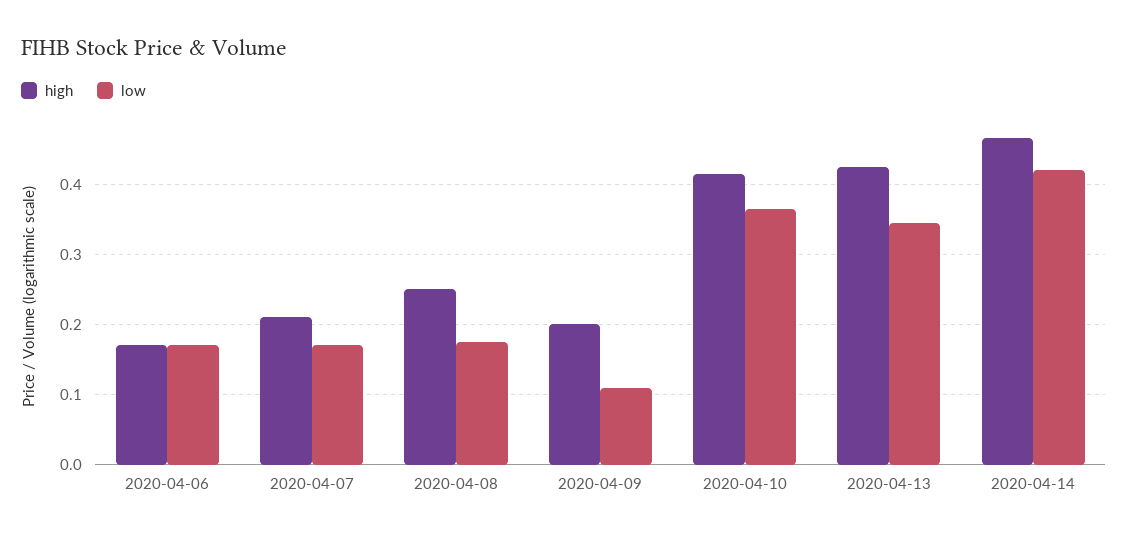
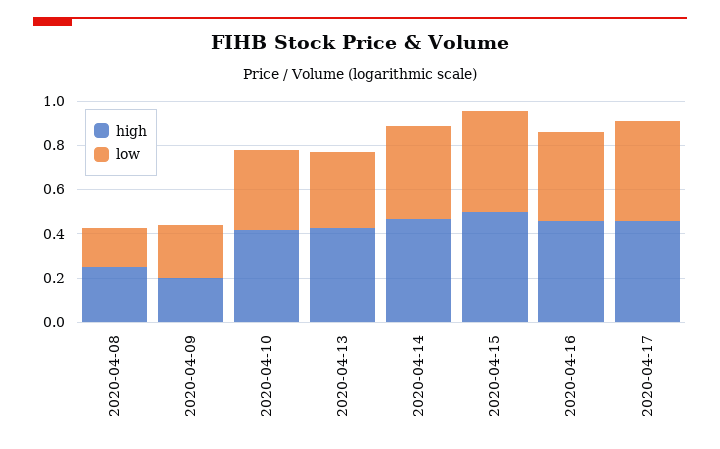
high, 2020-04-06: 0.17 -> none
low, 2020-04-06: 0.17 -> none
high, 2020-04-07: 0.21 -> none
low, 2020-04-07: 0.17 -> none
low, 2020-04-09: 0.11 -> 0.25
high, 2020-04-15: none -> 0.5
low, 2020-04-15: none -> 0.45
high, 2020-04-16: none -> 0.45
low, 2020-04-16: none -> 0.4
high, 2020-04-17: none -> 0.45
low, 2020-04-17: none -> 0.45

